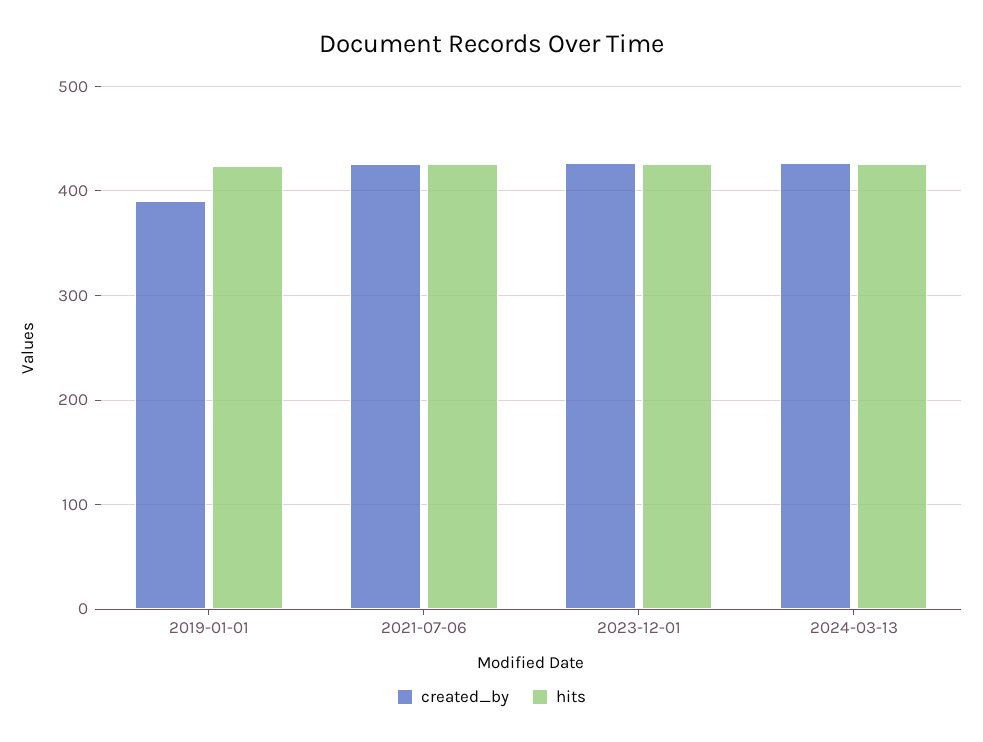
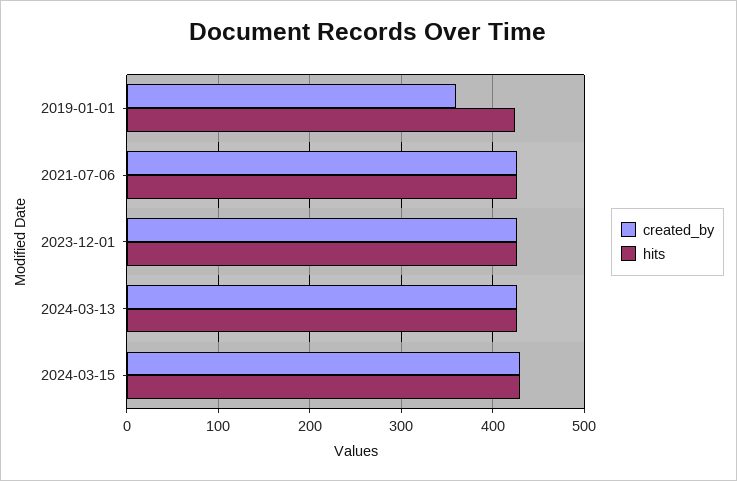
created_by, 2019-01-01: 390 -> 360
created_by, 2024-03-15: none -> 430
hits, 2024-03-15: none -> 430

